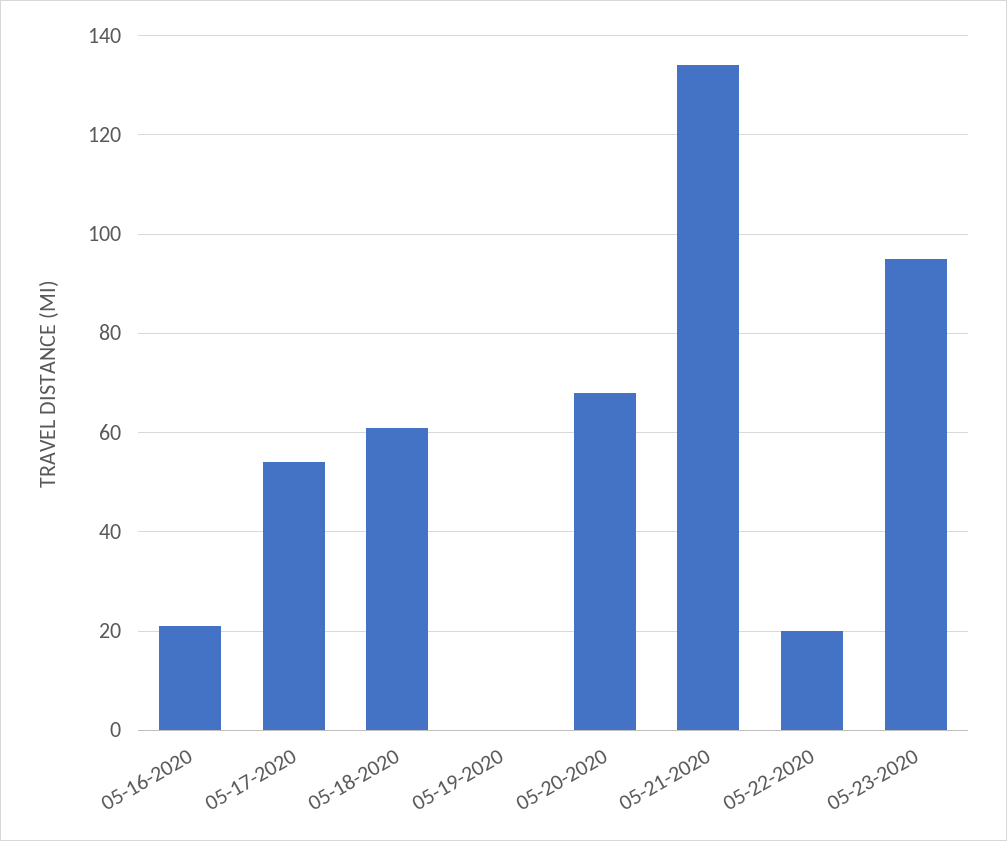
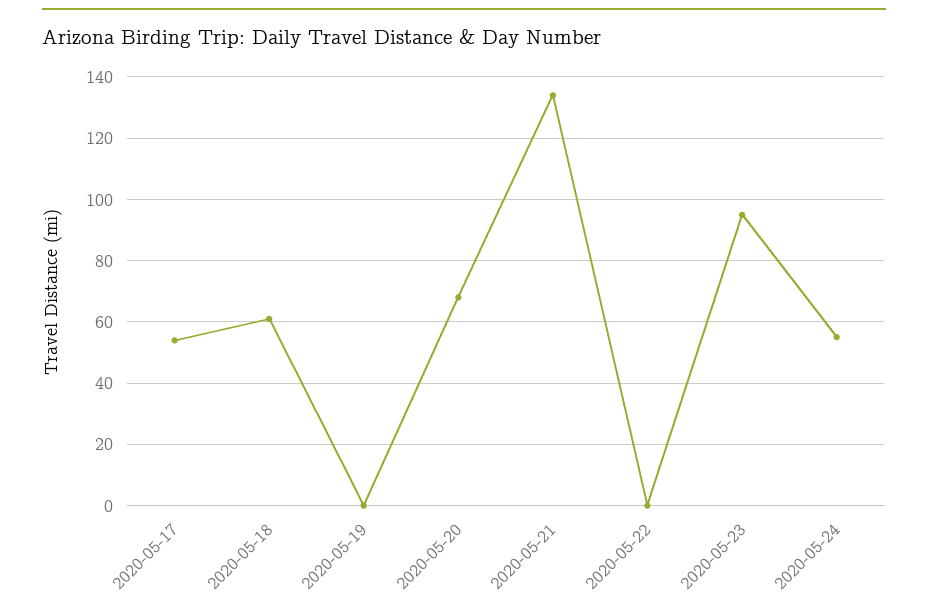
05-16-2020: 20 -> none
05-22-2020: 20 -> 0
2020-05-24: none -> 55

